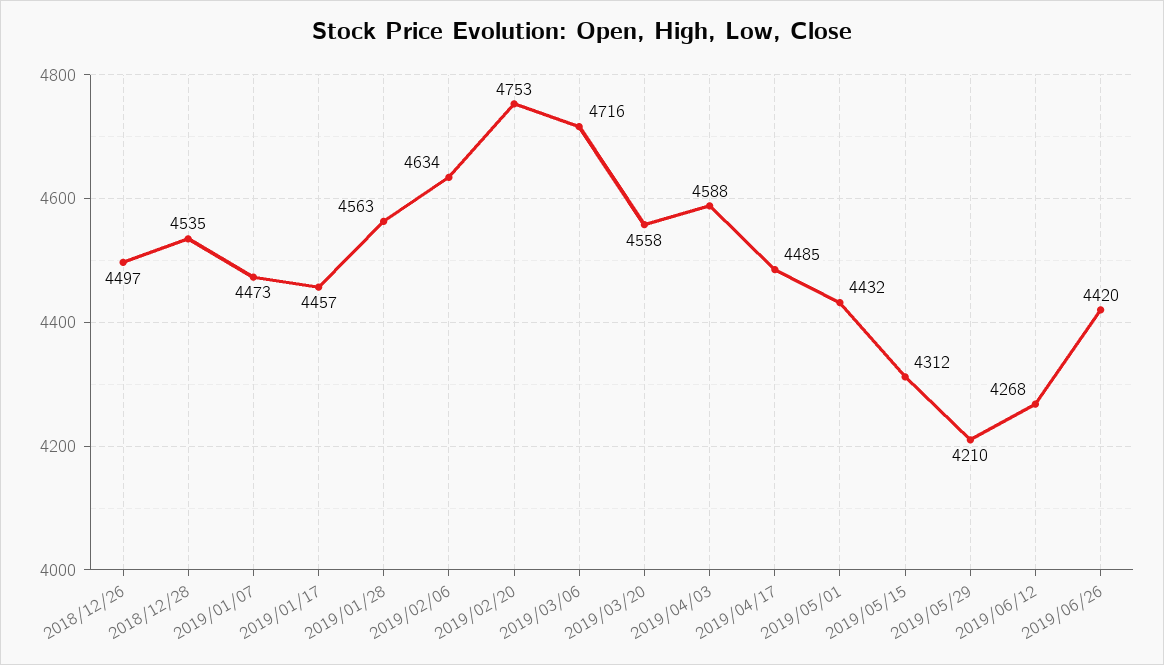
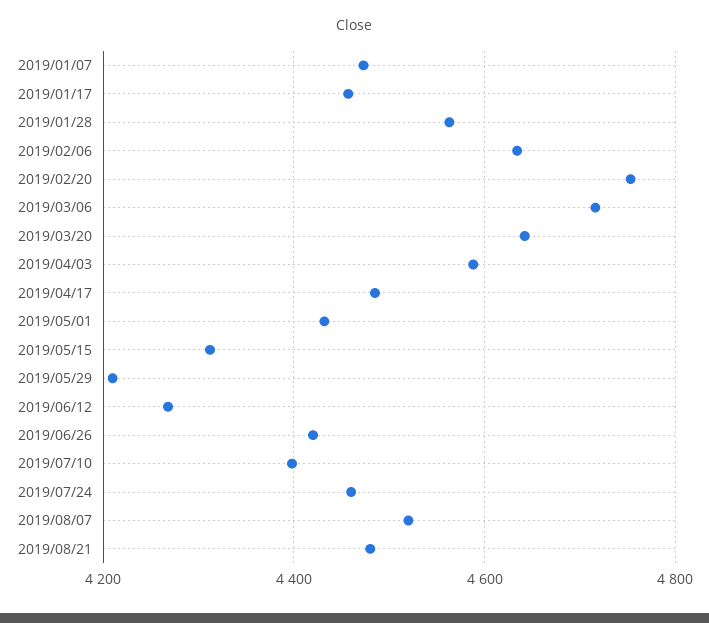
2018/12/26: 4497 -> none
2018/12/28: 4535 -> none
2019/03/20: 4558 -> 4640
2019/07/10: none -> 4400
2019/07/24: none -> 4460
2019/08/07: none -> 4520
2019/08/21: none -> 4480

